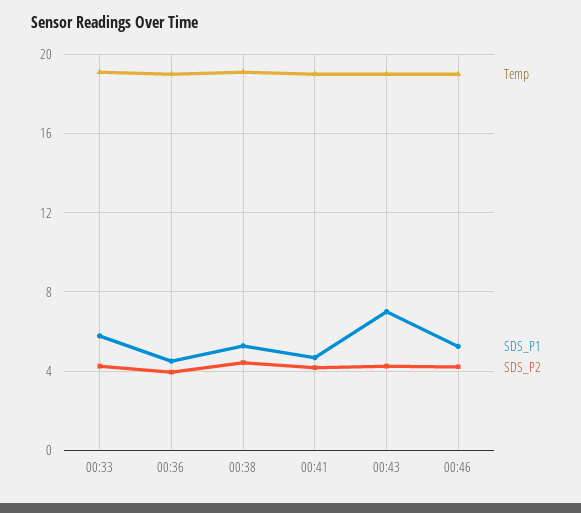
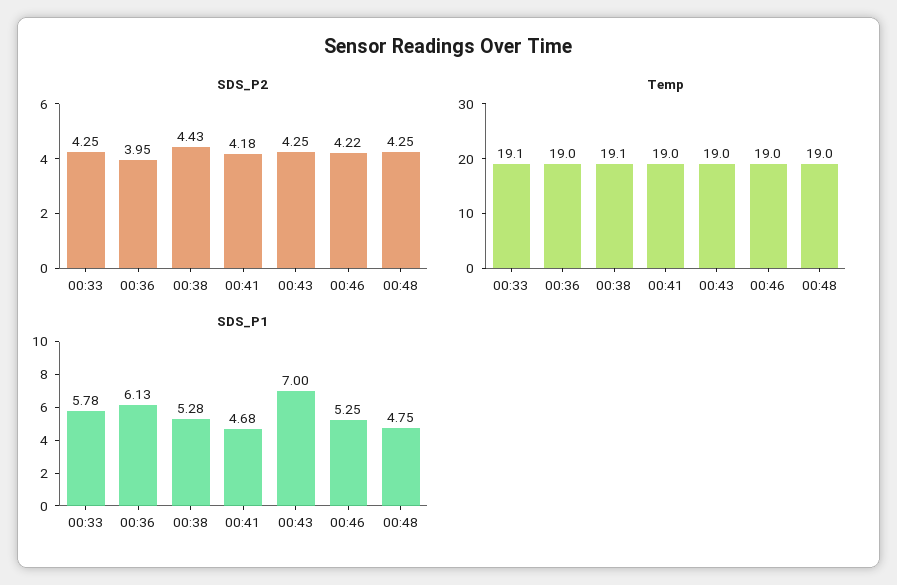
SDS_P1, 00:36: 4.5 -> 6.13
SDS_P2, 00:48: none -> 4.25
Temp, 00:48: none -> 19
SDS_P1, 00:48: none -> 4.75

